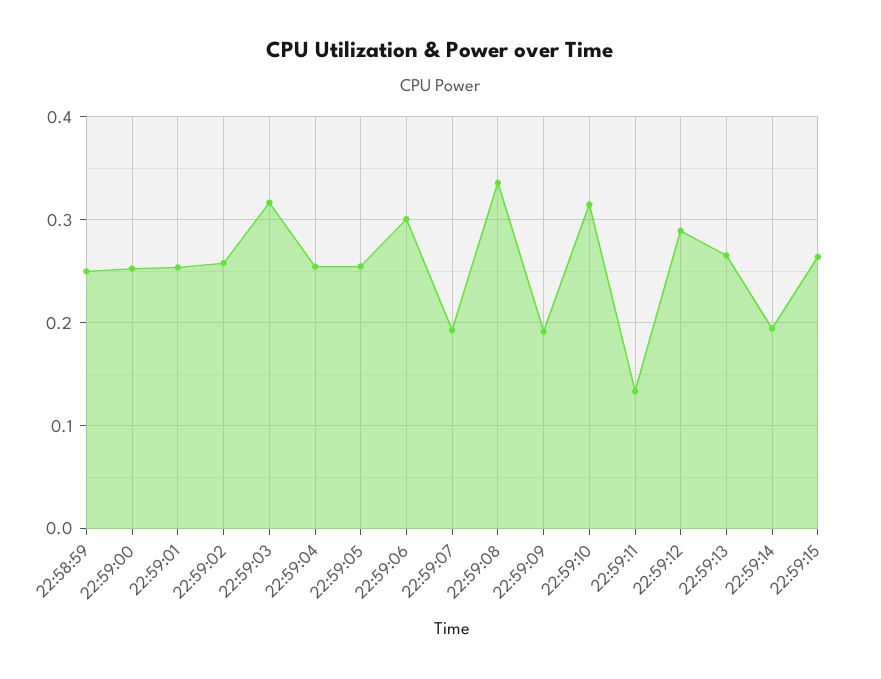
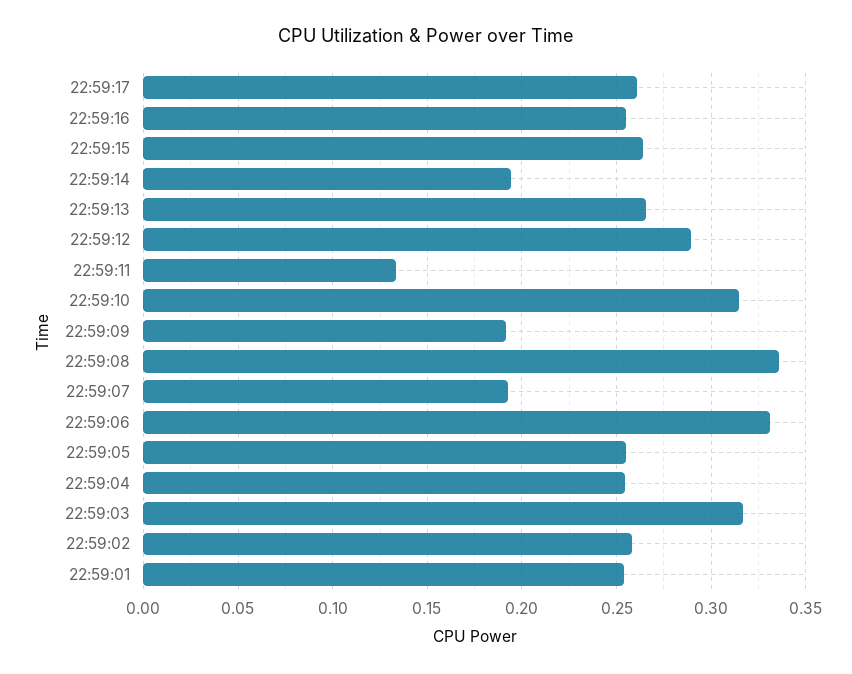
22:58:59: 0.25 -> none
22:59:00: 0.25 -> none
22:59:06: 0.3 -> 0.33
22:59:17: none -> 0.26
22:59:16: none -> 0.255

